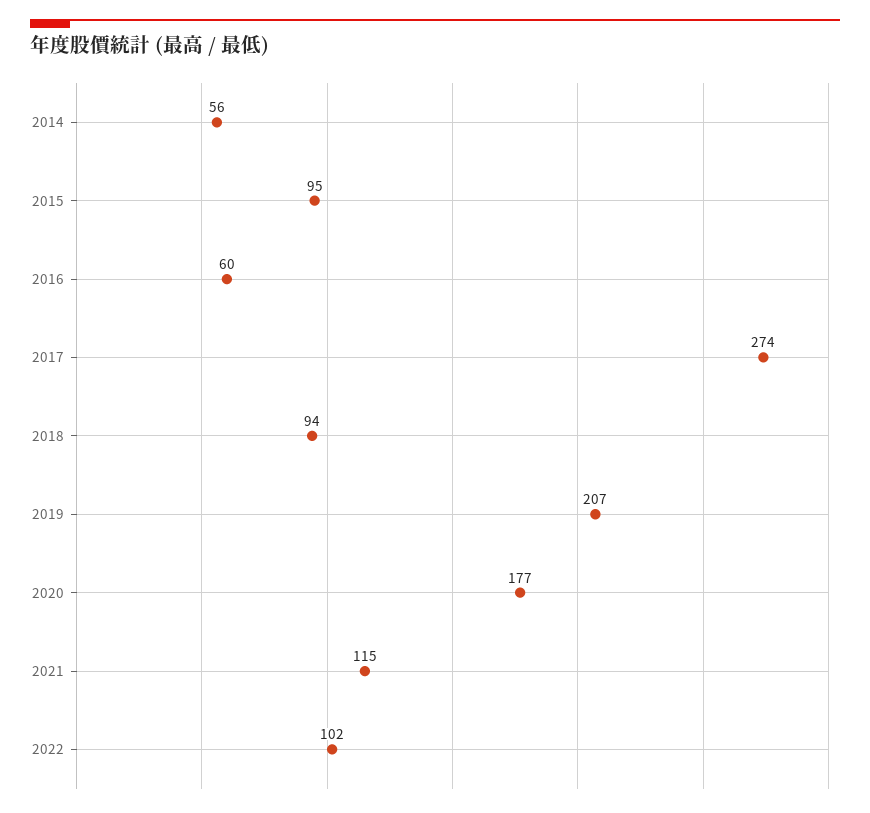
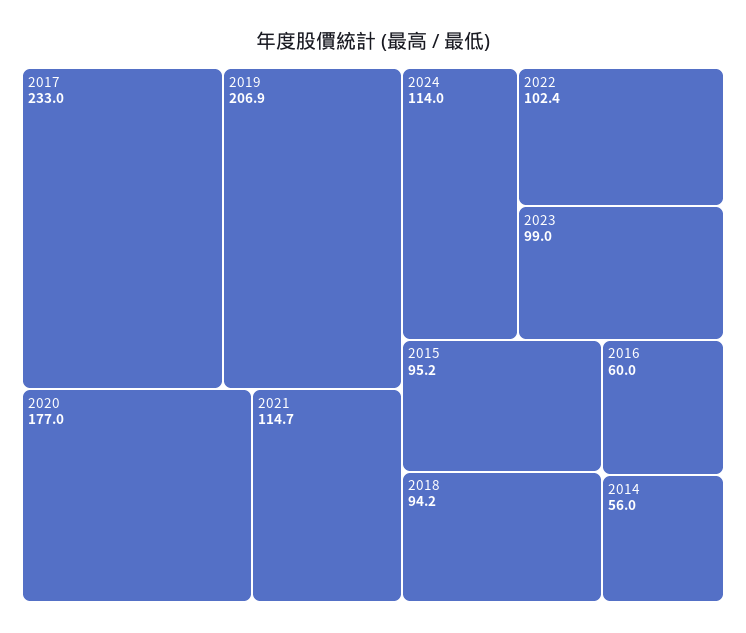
2017: 274 -> 233
2024: none -> 114
2023: none -> 99

